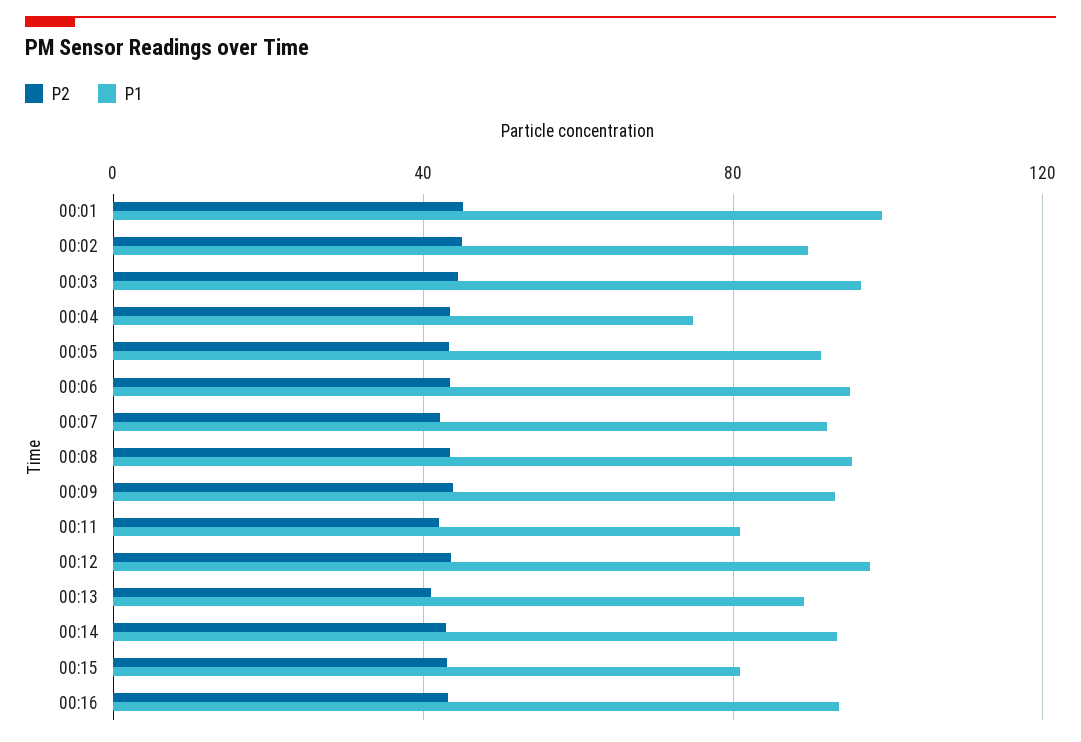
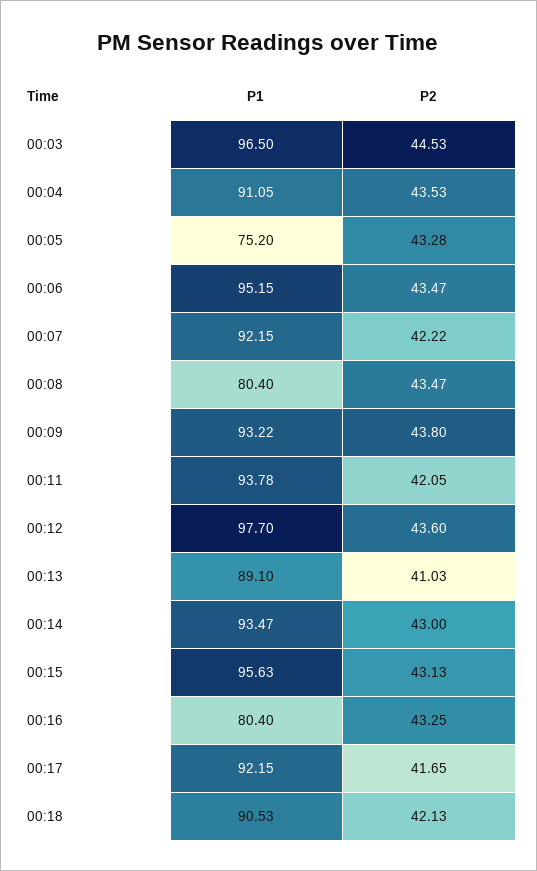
P2, 00:01: 45 -> none
P1, 00:01: 100 -> none
P2, 00:02: 45 -> none
P1, 00:02: 90 -> none
P1, 00:04: 75 -> 91.05
P1, 00:05: 90 -> 75.2
P1, 00:08: 95 -> 80.4
P1, 00:11: 80 -> 93.78
P1, 00:15: 80 -> 95.63
P1, 00:16: 95 -> 80.4
P1, 00:17: none -> 92.15
P2, 00:17: none -> 41.65
P1, 00:18: none -> 90.53
P2, 00:18: none -> 42.13

